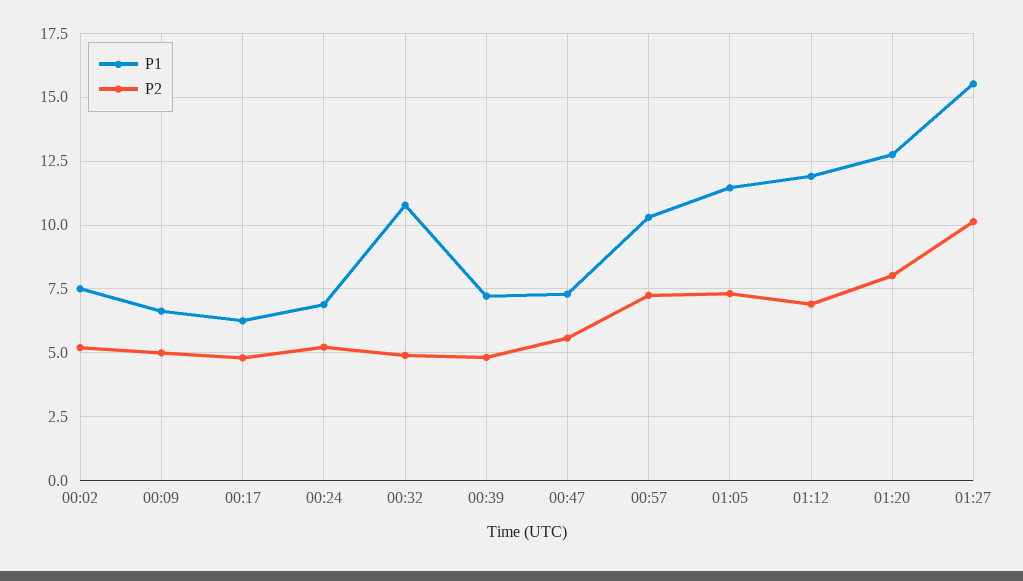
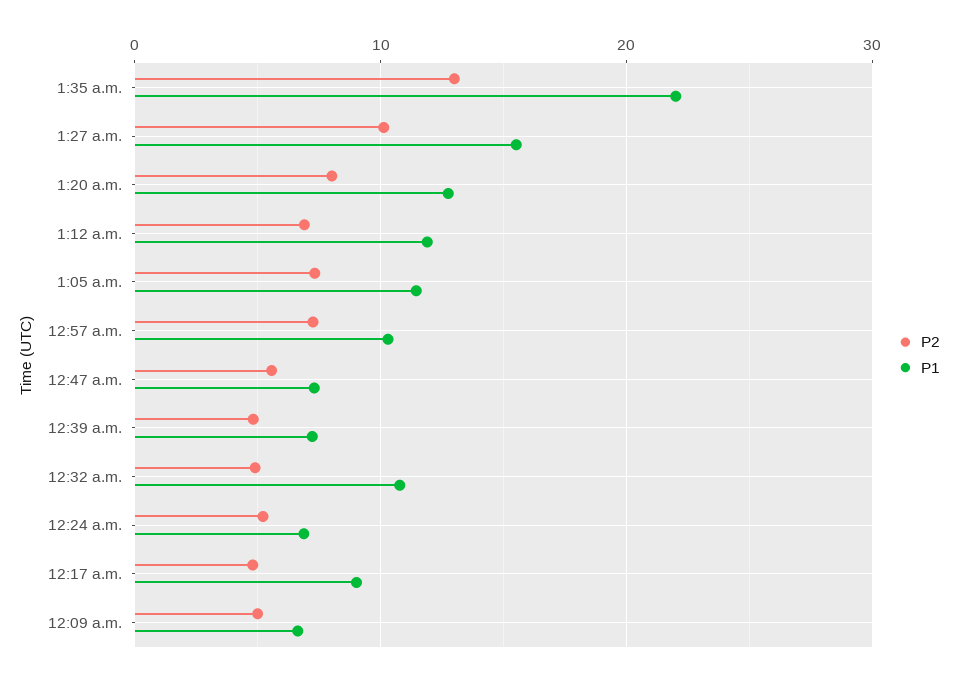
P1, 00:02: 7.5 -> none
P2, 00:02: 5.25 -> none
P1, 00:17: 6.25 -> 9
P2, 1:35 a.m.: none -> 13
P1, 1:35 a.m.: none -> 22

